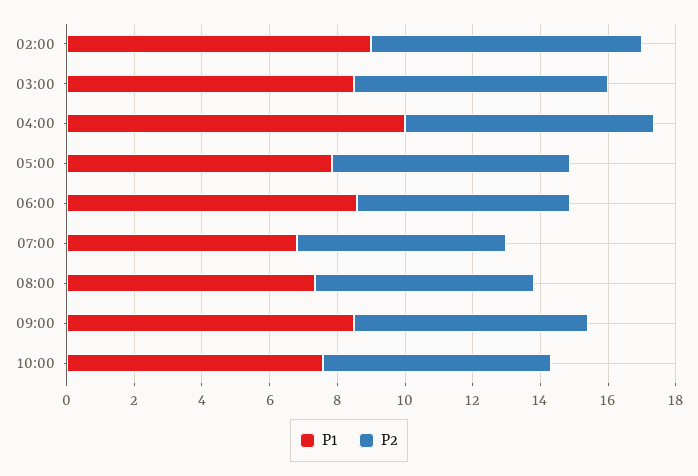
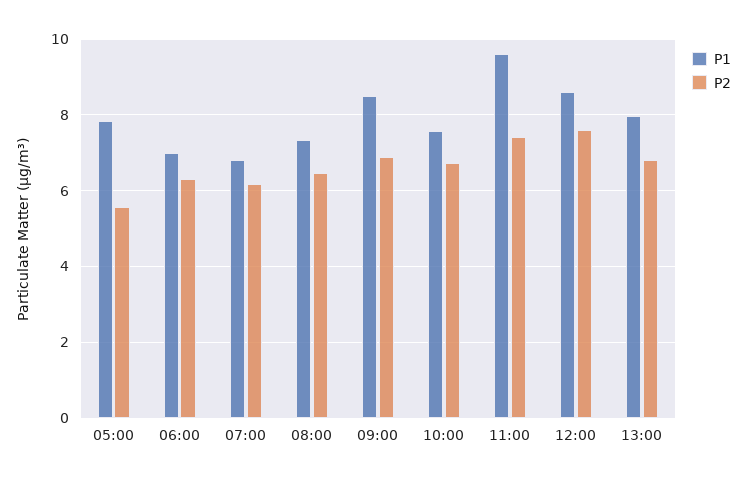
P1, 02:00: 9 -> none
P2, 02:00: 8 -> none
P1, 03:00: 8.5 -> none
P2, 03:00: 7.5 -> none
P1, 04:00: 10 -> none
P2, 04:00: 7.5 -> none
P2, 05:00: 7 -> 5.6
P1, 06:00: 8.5 -> 7
P1, 11:00: none -> 9.6
P2, 11:00: none -> 7.4
P1, 12:00: none -> 8.6
P2, 12:00: none -> 7.6
P1, 13:00: none -> 8
P2, 13:00: none -> 6.8

